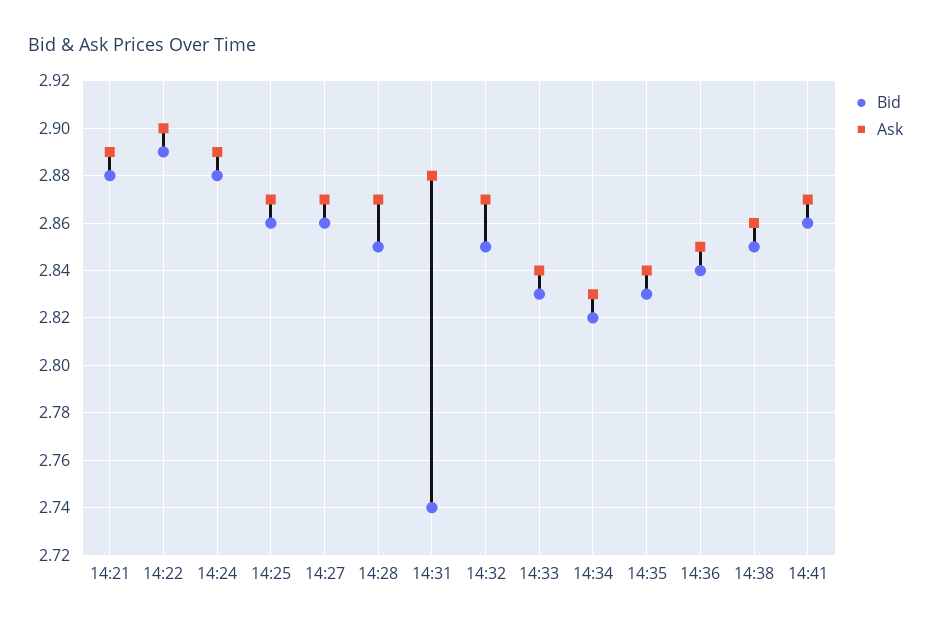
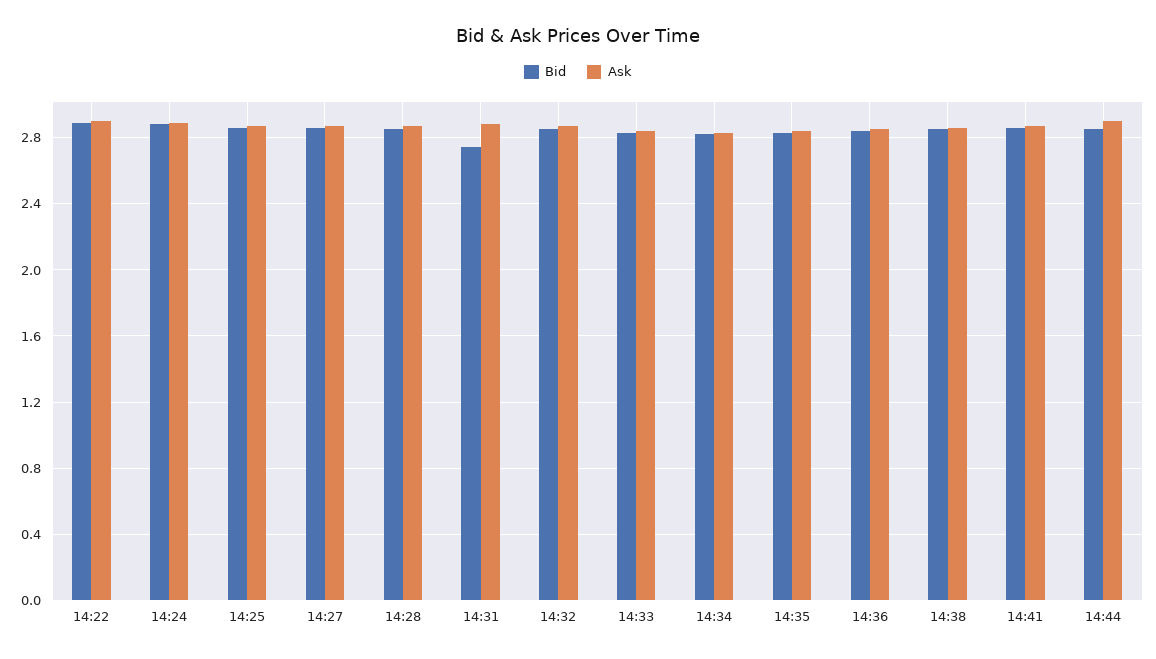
Bid, 14:21: 2.88 -> none
Ask, 14:21: 2.89 -> none
Bid, 14:44: none -> 2.85
Ask, 14:44: none -> 2.9

